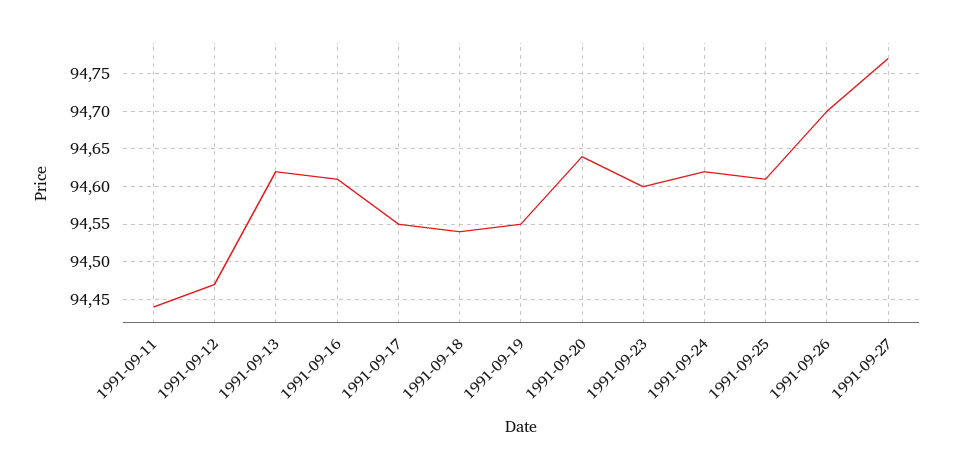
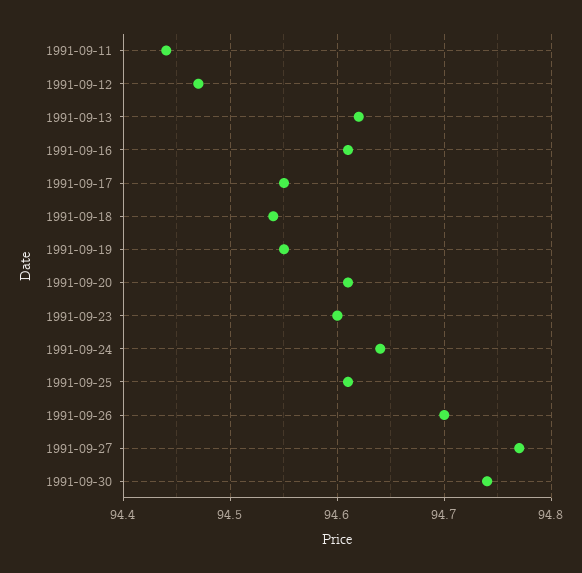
1991-09-20: 94.64 -> 94.61
1991-09-24: 94.62 -> 94.64
1991-09-30: none -> 94.74

